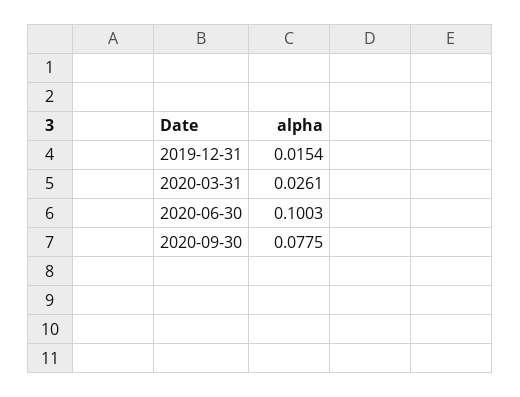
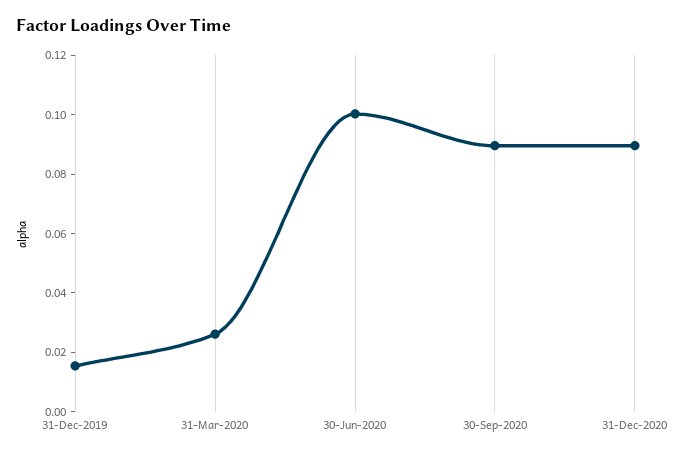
2020-09-30: 0.0775 -> 0.09
31-Dec-2020: none -> 0.09

